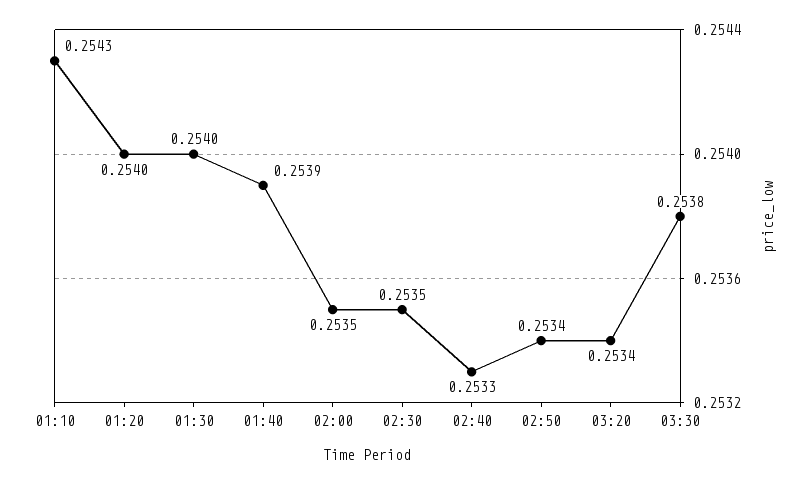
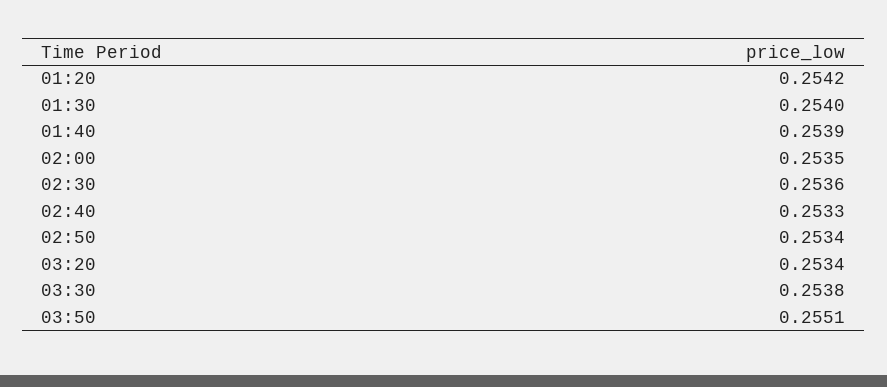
01:10: 0.2543 -> none
01:20: 0.254 -> 0.2542
02:30: 0.2535 -> 0.2536
03:50: none -> 0.2551

